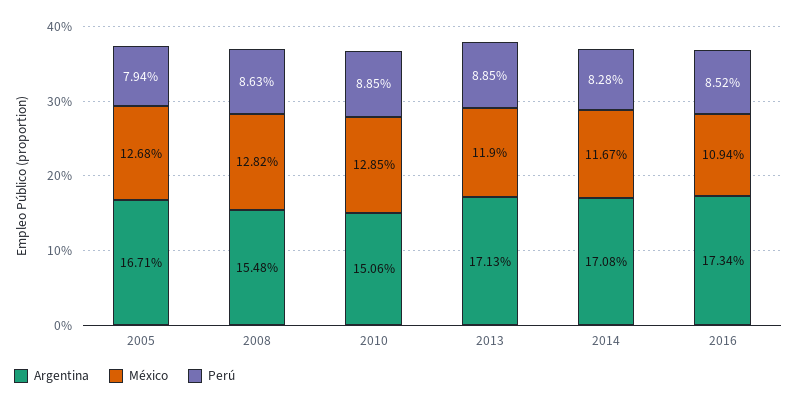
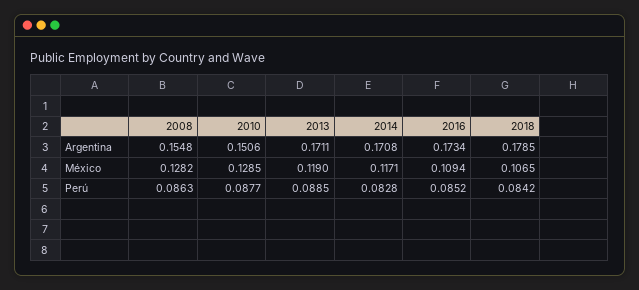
Argentina, 2005: 0.1671 -> none
México, 2005: 0.1268 -> none
Perú, 2005: 0.0794 -> none
Perú, 2010: 0.0885 -> 0.0877
Argentina, 2013: 0.1713 -> 0.1711
México, 2014: 0.1167 -> 0.1171
Argentina, 2018: none -> 0.1785
México, 2018: none -> 0.1065
Perú, 2018: none -> 0.0842

